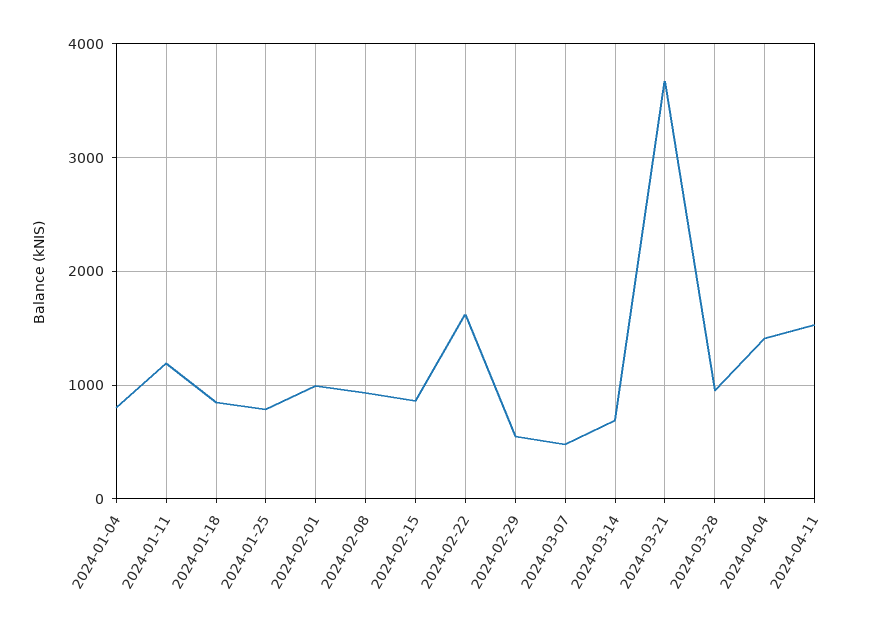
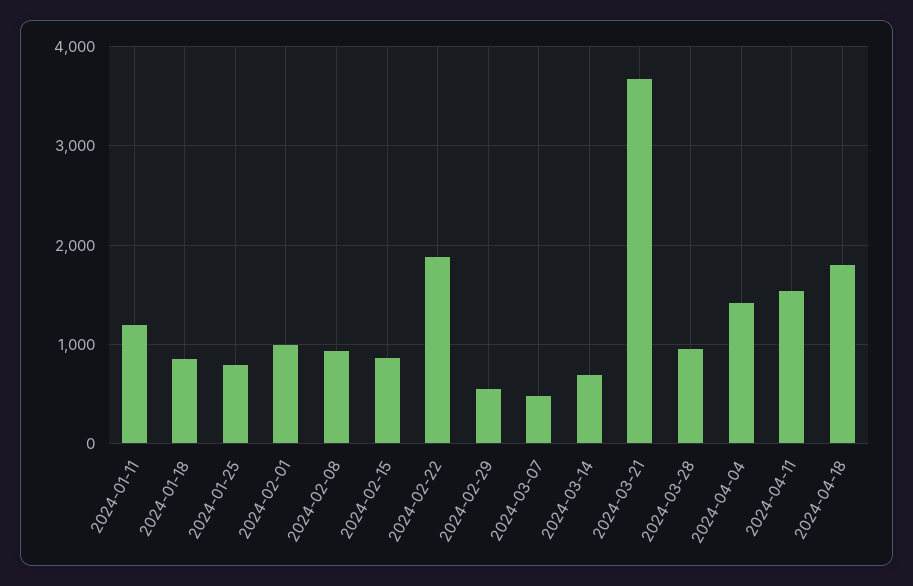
2024-01-04: 800 -> none
2024-02-22: 1600 -> 1900
2024-04-18: none -> 1800

